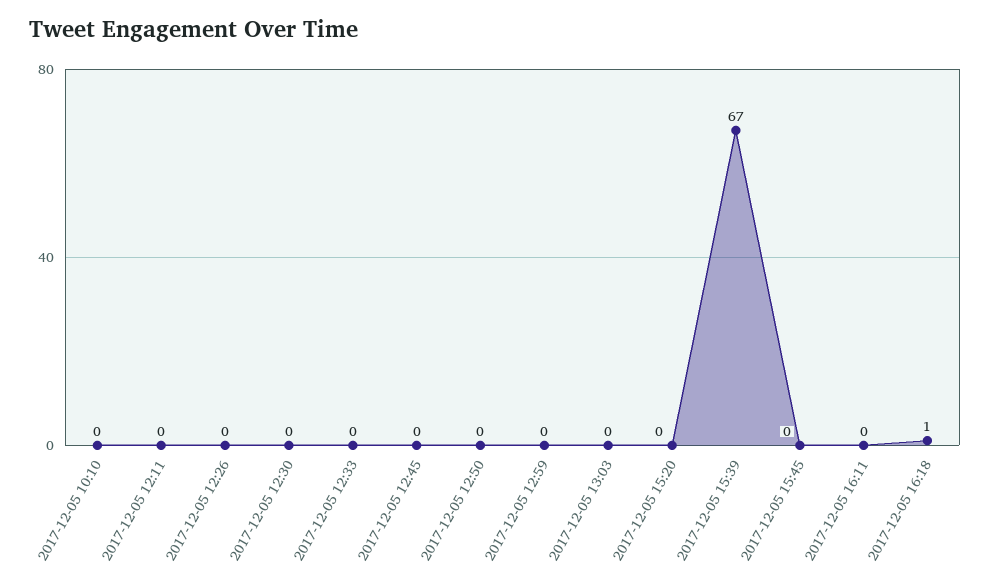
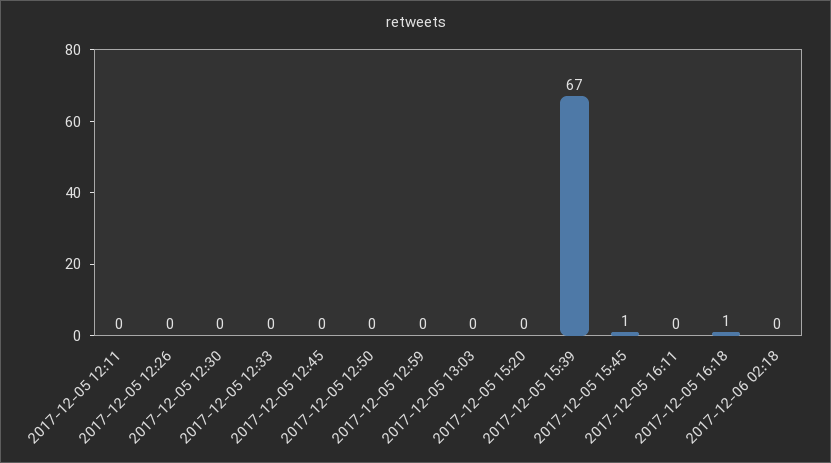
2017-12-05 10:10: 0 -> none
2017-12-05 15:45: 0 -> 1
2017-12-06 02:18: none -> 0

